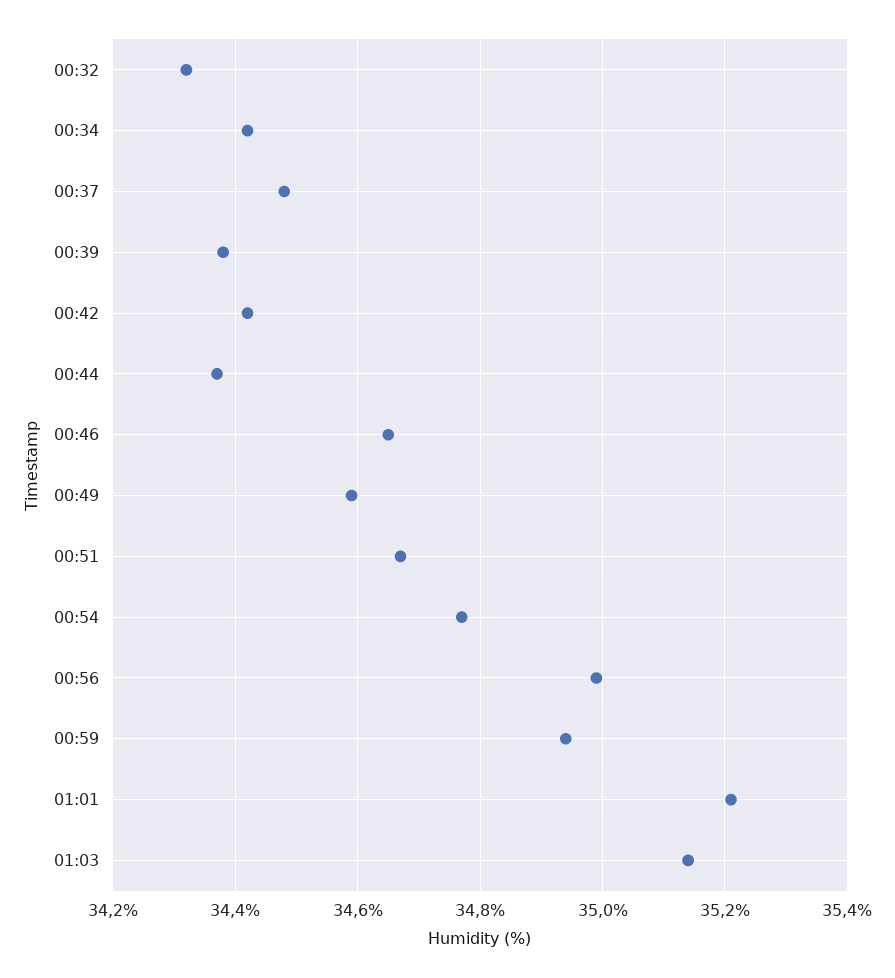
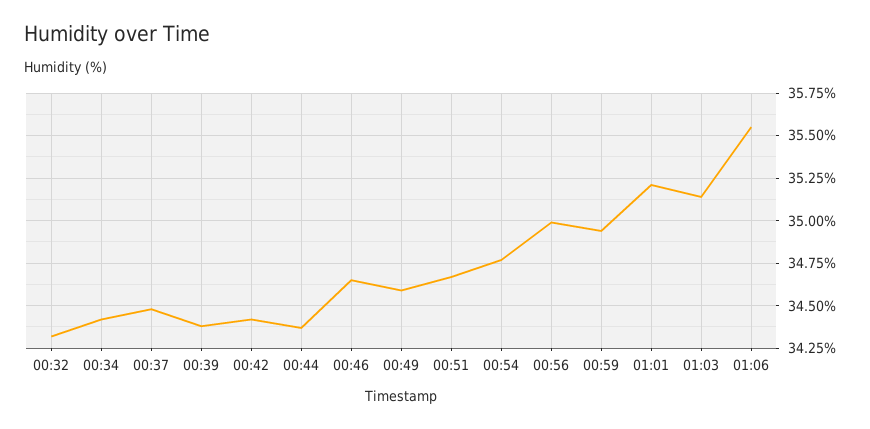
01:06: none -> 35.55

